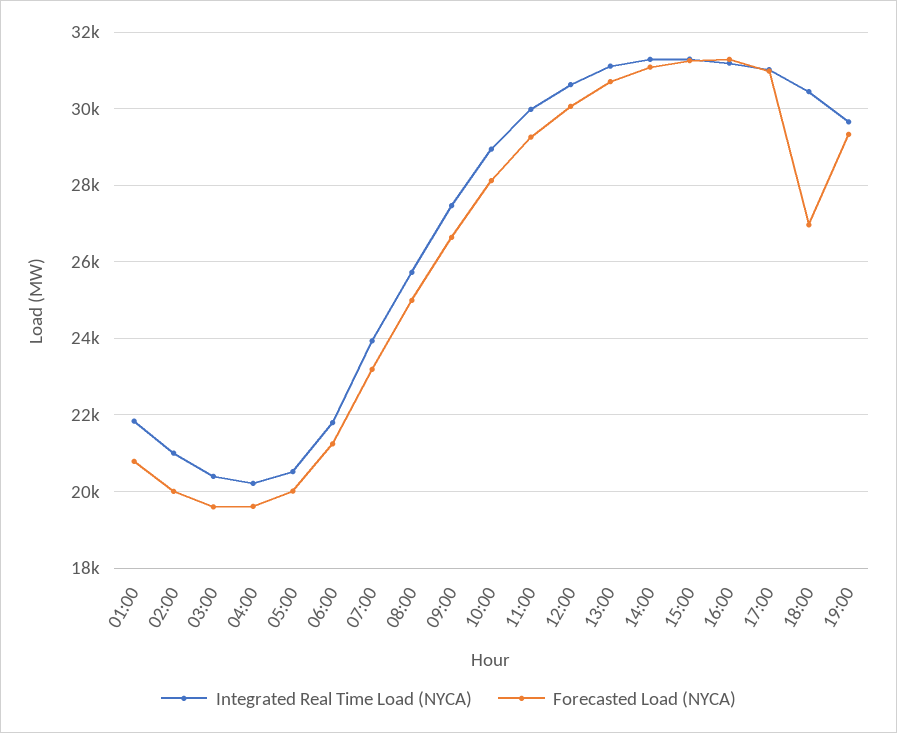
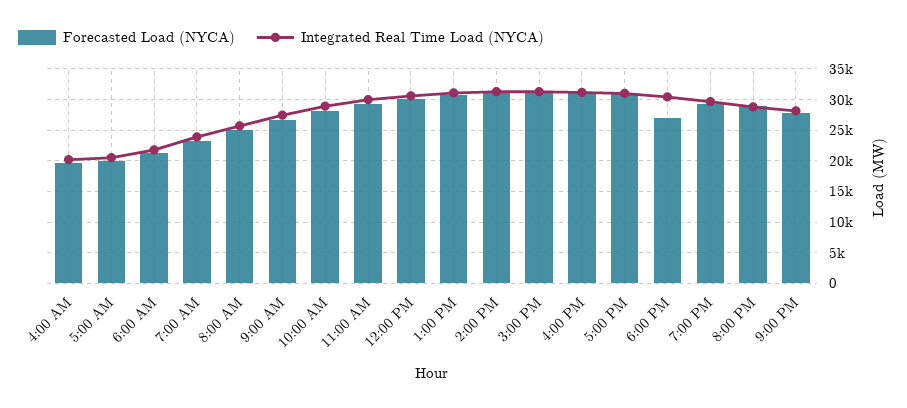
Integrated Real Time Load (NYCA), 01:00: 21800 -> none
Forecasted Load (NYCA), 01:00: 20800 -> none
Integrated Real Time Load (NYCA), 02:00: 21000 -> none
Forecasted Load (NYCA), 02:00: 20000 -> none
Integrated Real Time Load (NYCA), 03:00: 20400 -> none
Forecasted Load (NYCA), 03:00: 19600 -> none
Forecasted Load (NYCA), 8:00 PM: none -> 29000
Integrated Real Time Load (NYCA), 8:00 PM: none -> 29000
Forecasted Load (NYCA), 9:00 PM: none -> 28000
Integrated Real Time Load (NYCA), 9:00 PM: none -> 28000

